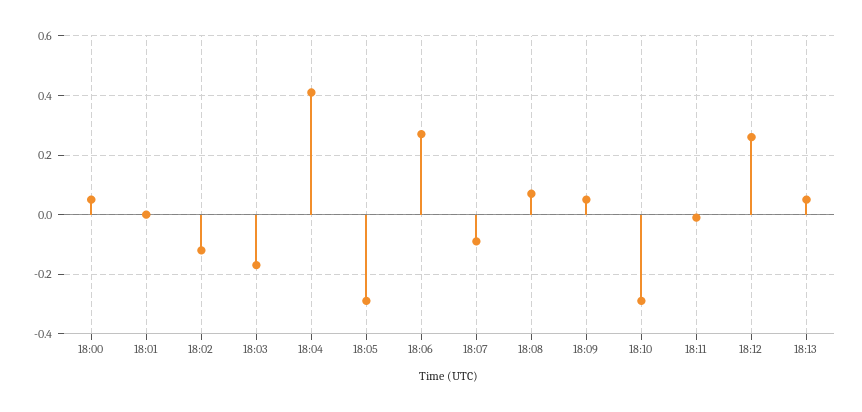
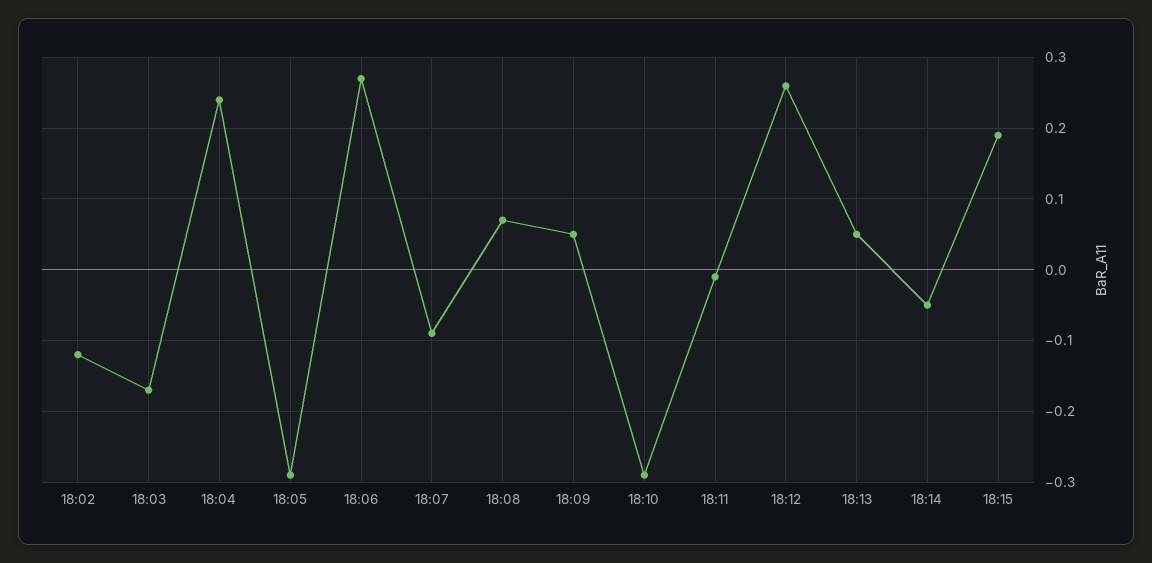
18:00: 0.05 -> none
18:01: 0 -> none
18:04: 0.4 -> 0.24
18:14: none -> -0.05
18:15: none -> 0.19

